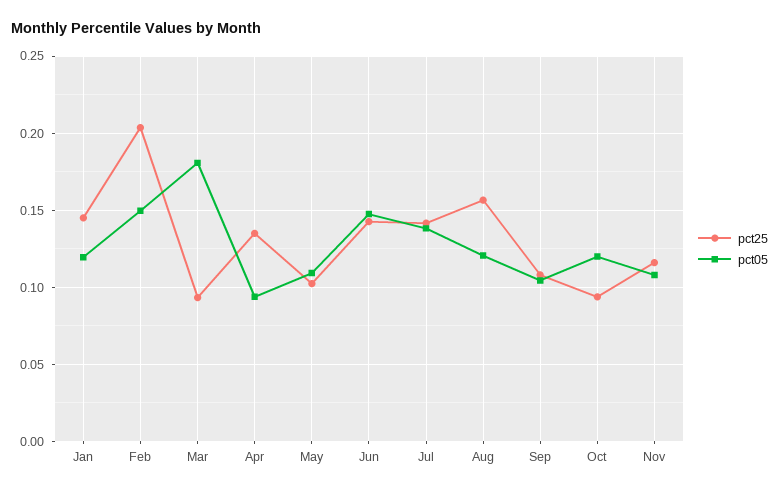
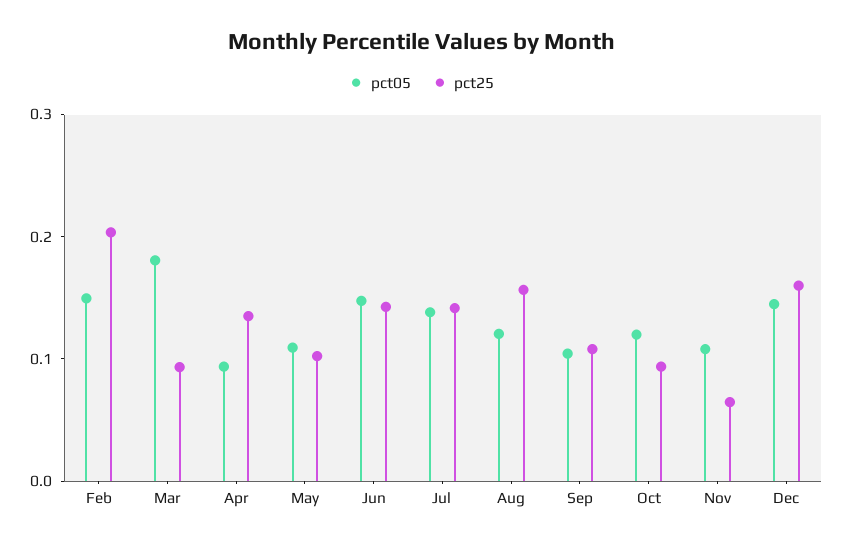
pct25, Jan: 0.145 -> none
pct05, Jan: 0.12 -> none
pct25, Nov: 0.115 -> 0.06
pct05, Dec: none -> 0.14
pct25, Dec: none -> 0.16

